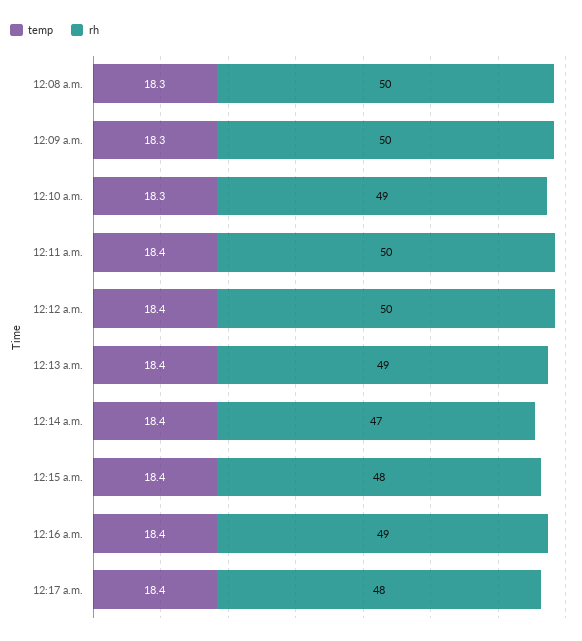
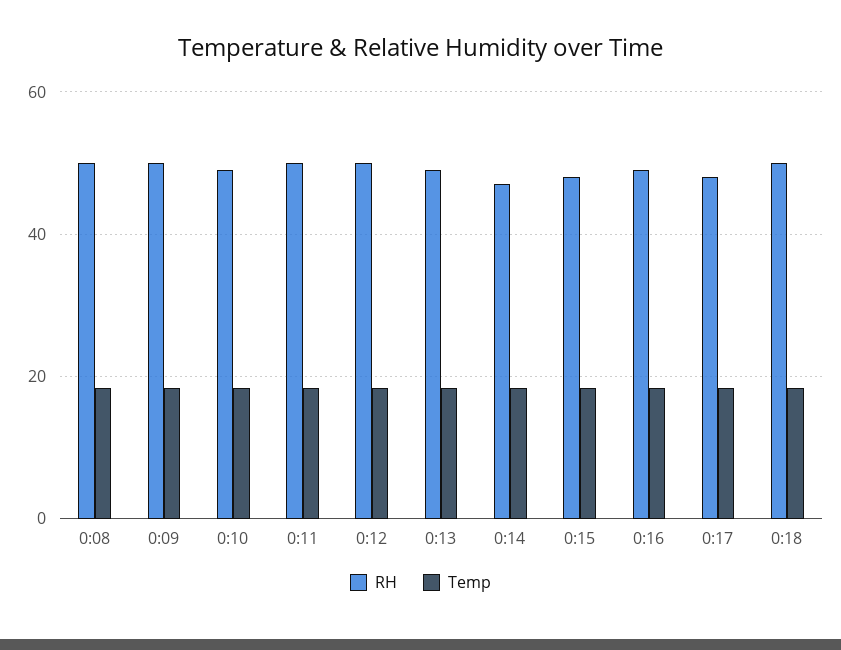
rh, 0:18: none -> 50
temp, 0:18: none -> 18

